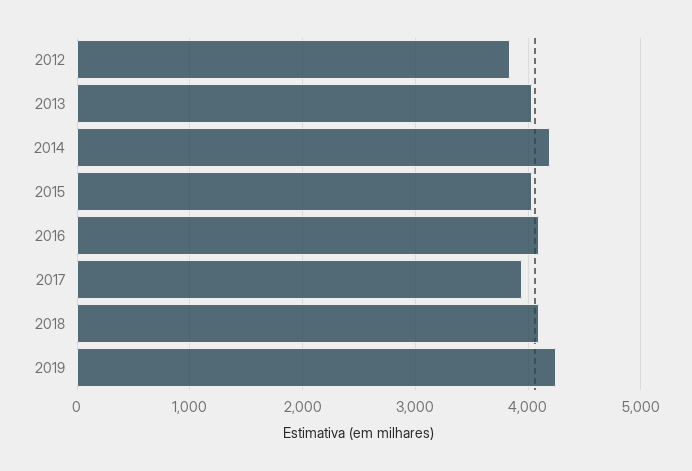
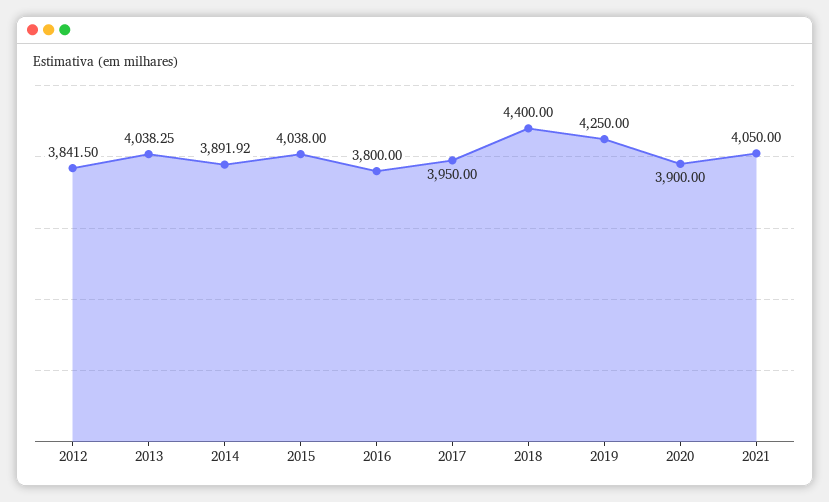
2014: 4200 -> 3891.92
2016: 4100 -> 3800
2018: 4100 -> 4400
2020: none -> 3900
2021: none -> 4050

